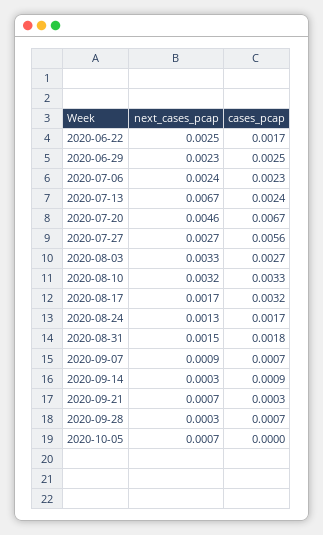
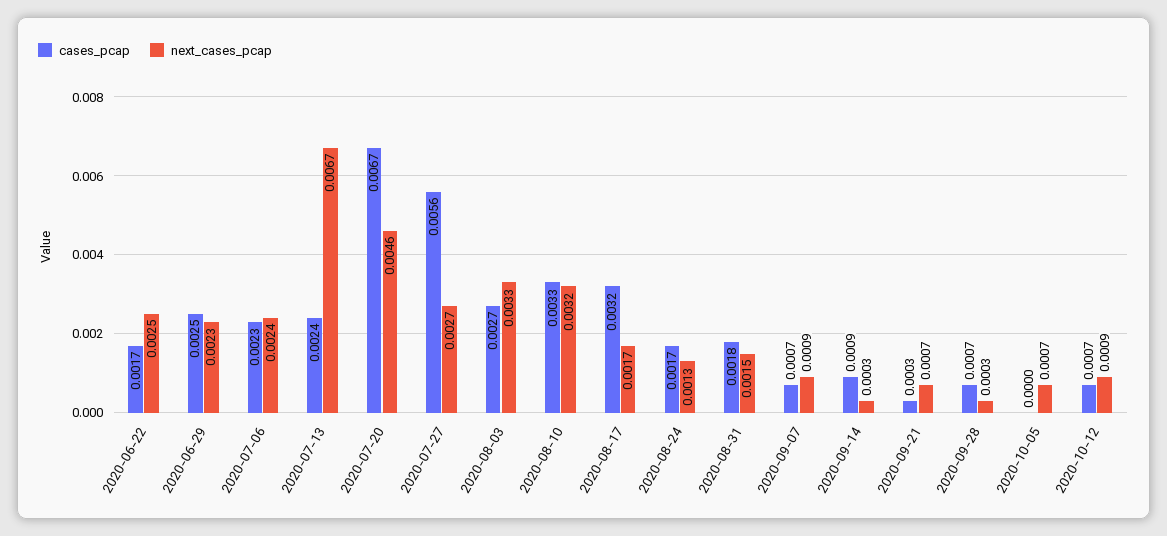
cases_pcap, 2020-10-12: none -> 0.0007
next_cases_pcap, 2020-10-12: none -> 0.0009

